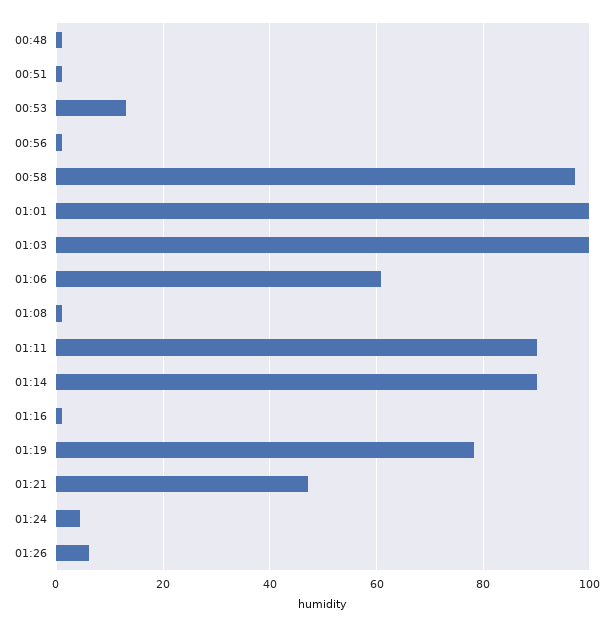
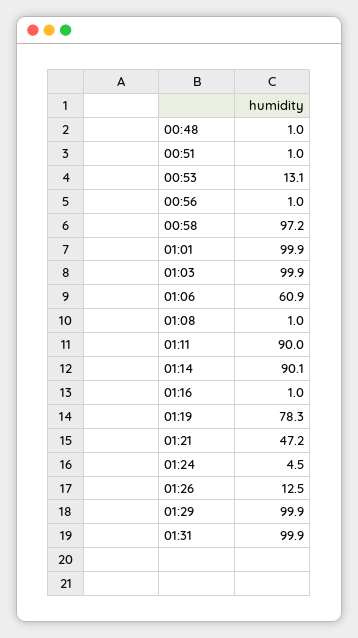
01:26: 6 -> 12.5
01:29: none -> 99.9
01:31: none -> 99.9

